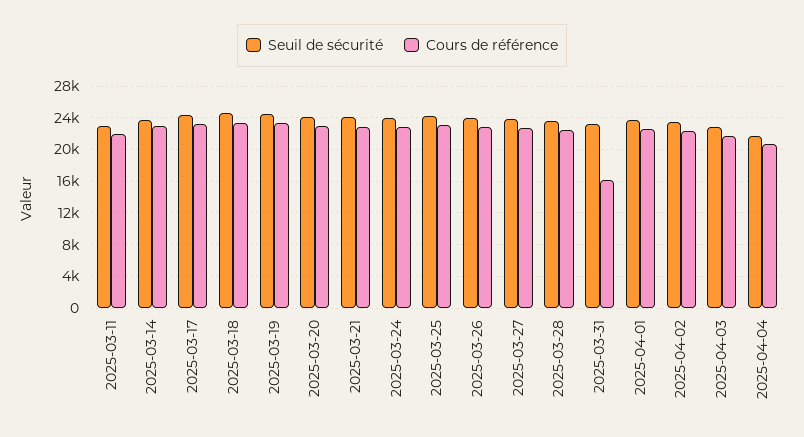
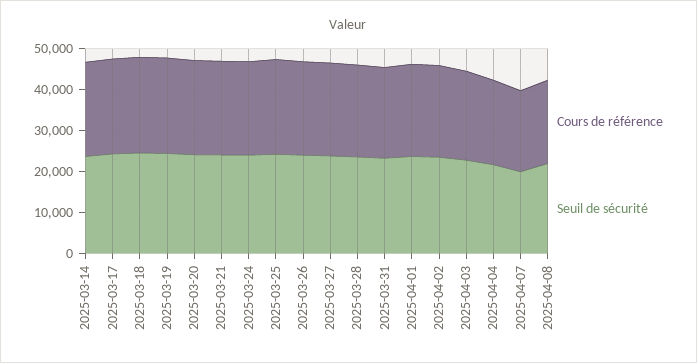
Seuil de sécurité, 2025-03-11: 23000 -> none
Cours de référence, 2025-03-11: 22000 -> none
Cours de référence, 2025-03-31: 16000 -> 22000
Cours de référence, 2025-04-07: none -> 20000
Seuil de sécurité, 2025-04-07: none -> 20000
Cours de référence, 2025-04-08: none -> 20000
Seuil de sécurité, 2025-04-08: none -> 22000

